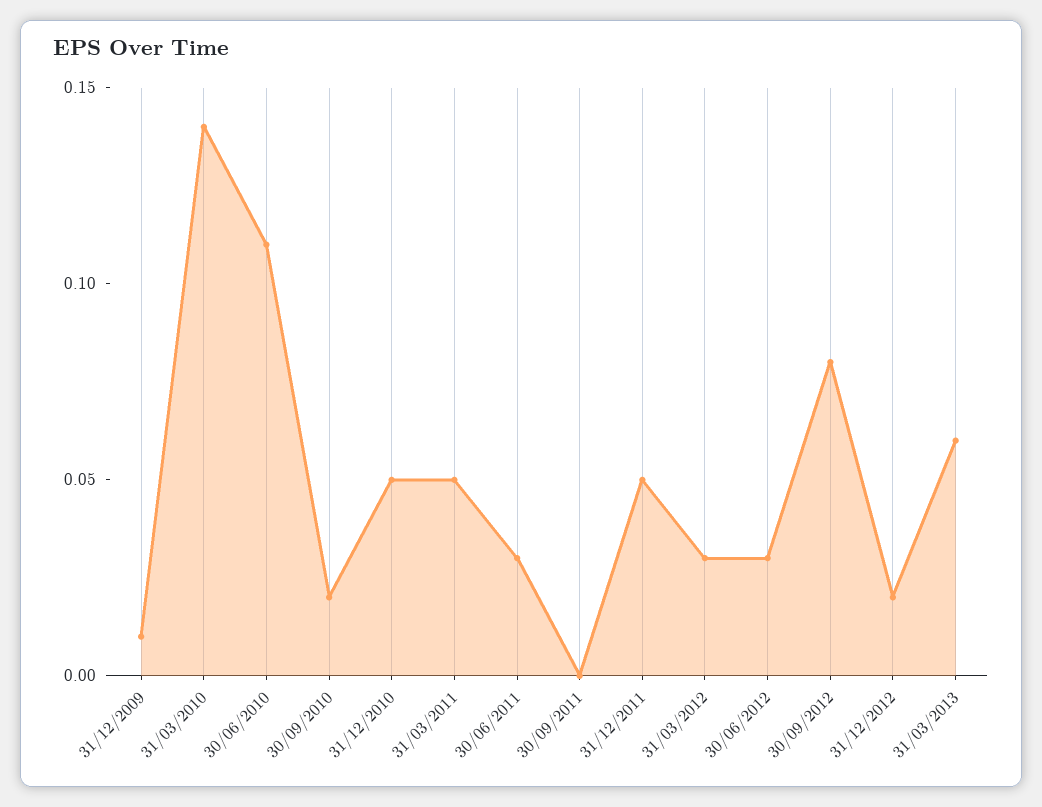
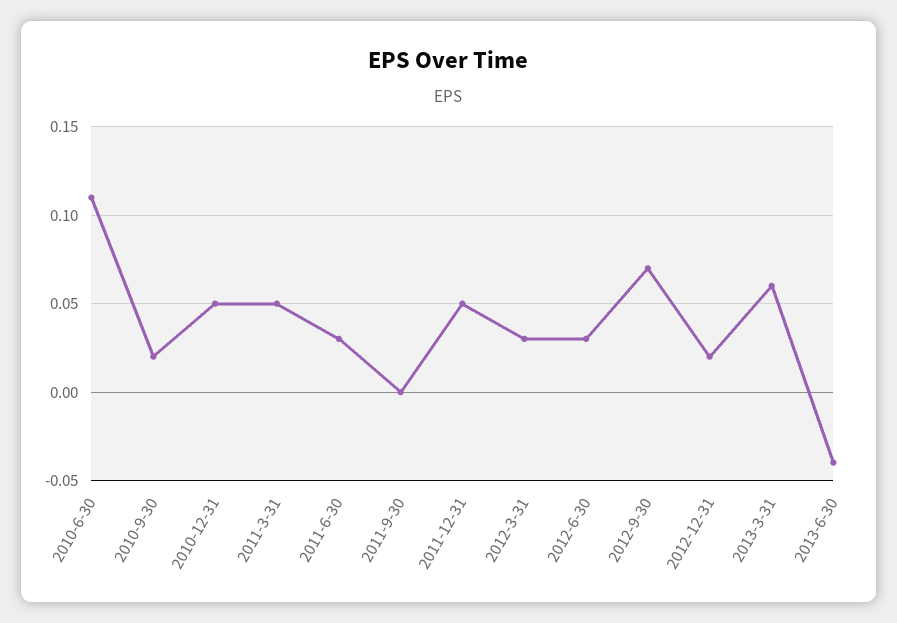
31/12/2009: 0.01 -> none
31/03/2010: 0.14 -> none
30/09/2012: 0.08 -> 0.07
2013-6-30: none -> -0.04

